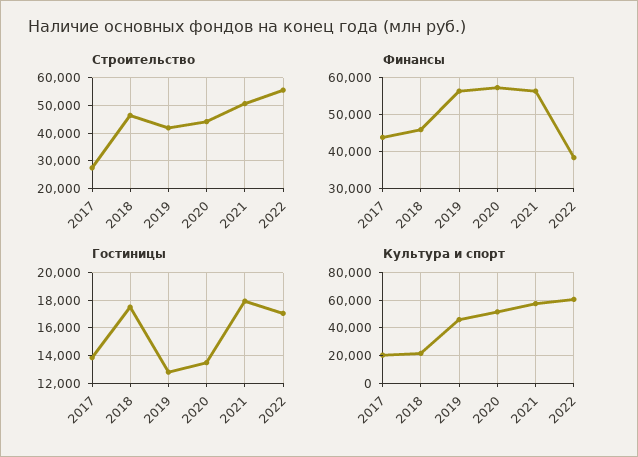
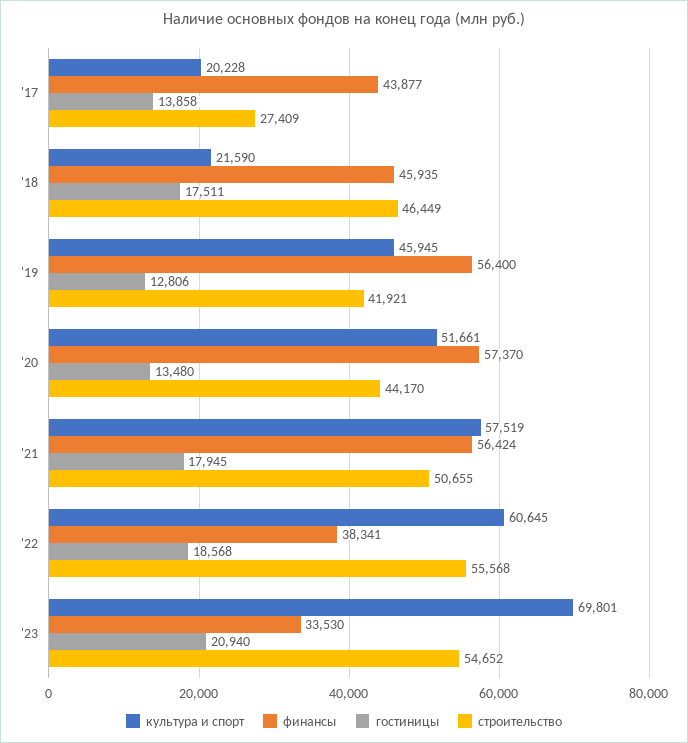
Гостиницы, 2022: 17000 -> 18568
Культура и спорт, '23: none -> 69801
Финансы, '23: none -> 33530
Гостиницы, '23: none -> 20940
Строительство, '23: none -> 54652

